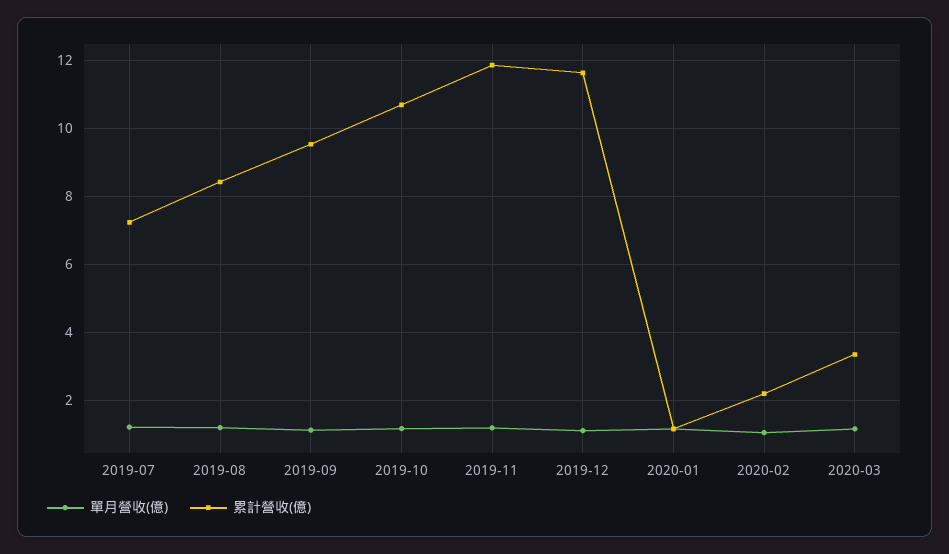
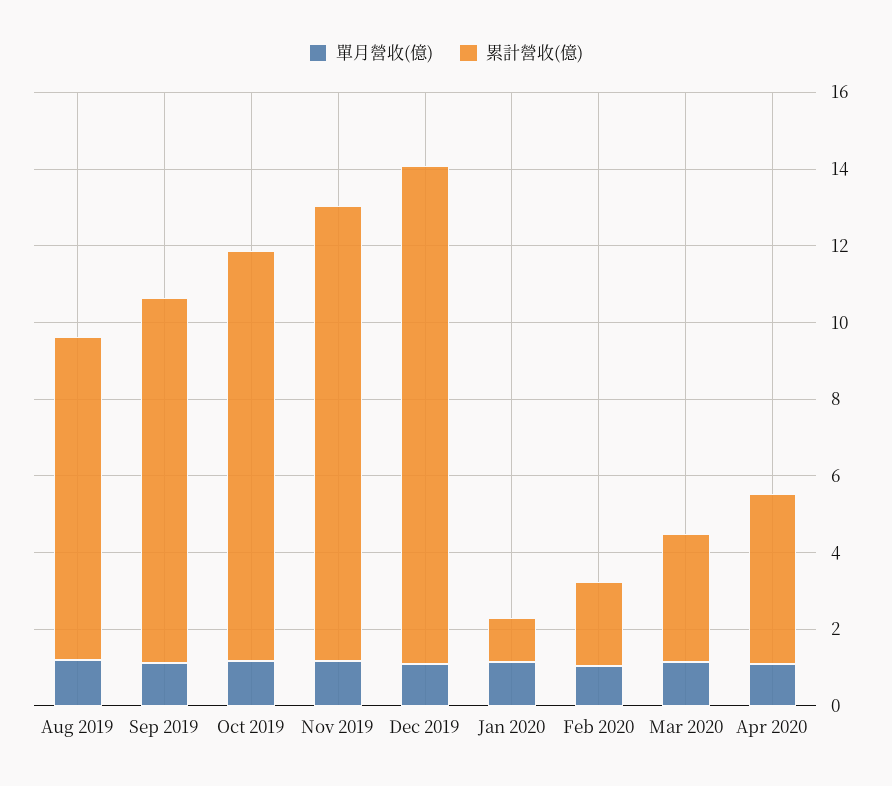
單月營收(億), 2019-07: 1.2 -> none
累計營收(億), 2019-07: 7.2 -> none
累計營收(億), 2019-12: 11.6 -> 13
單月營收(億), Apr 2020: none -> 1
累計營收(億), Apr 2020: none -> 4.5

